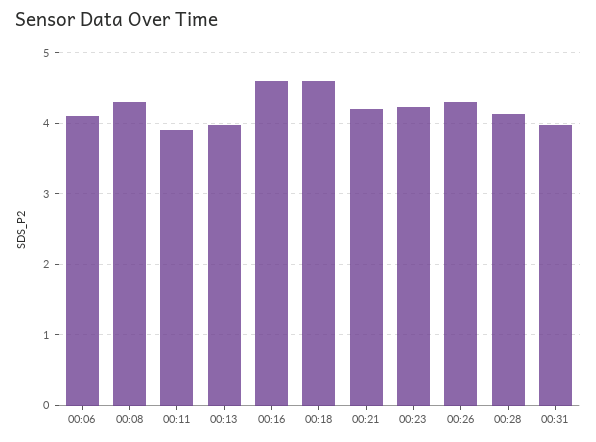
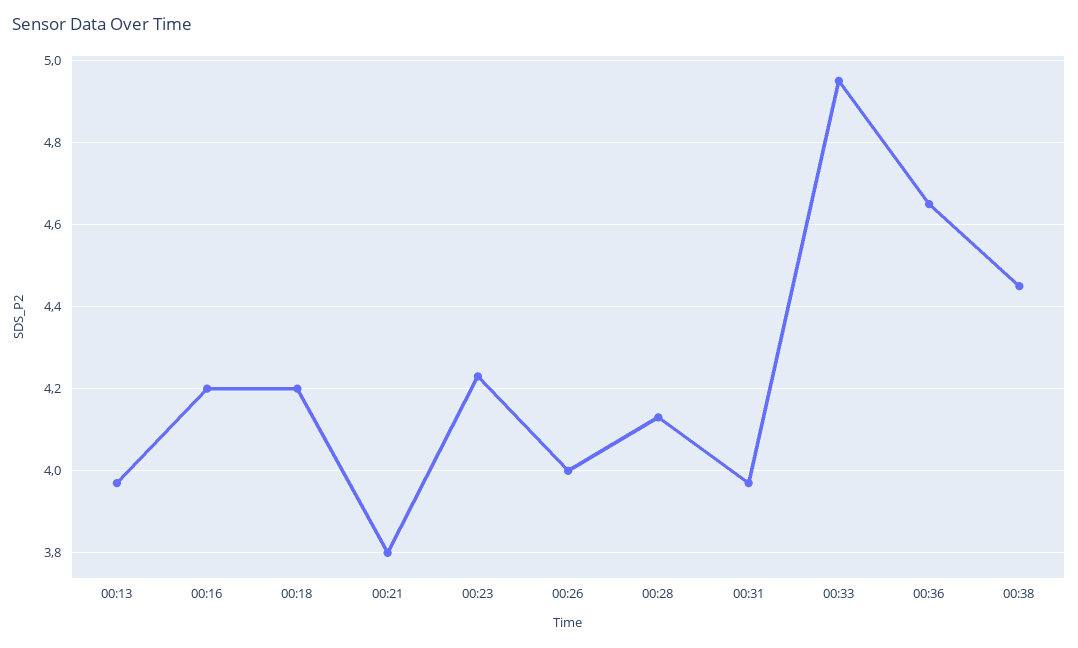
00:06: 4.1 -> none
00:08: 4.3 -> none
00:11: 3.9 -> none
00:16: 4.6 -> 4.2
00:18: 4.6 -> 4.2
00:21: 4.2 -> 3.8
00:26: 4.3 -> 4
00:33: none -> 4.95
00:36: none -> 4.65
00:38: none -> 4.45

